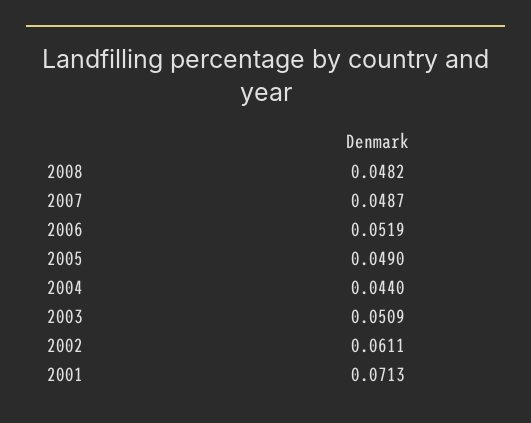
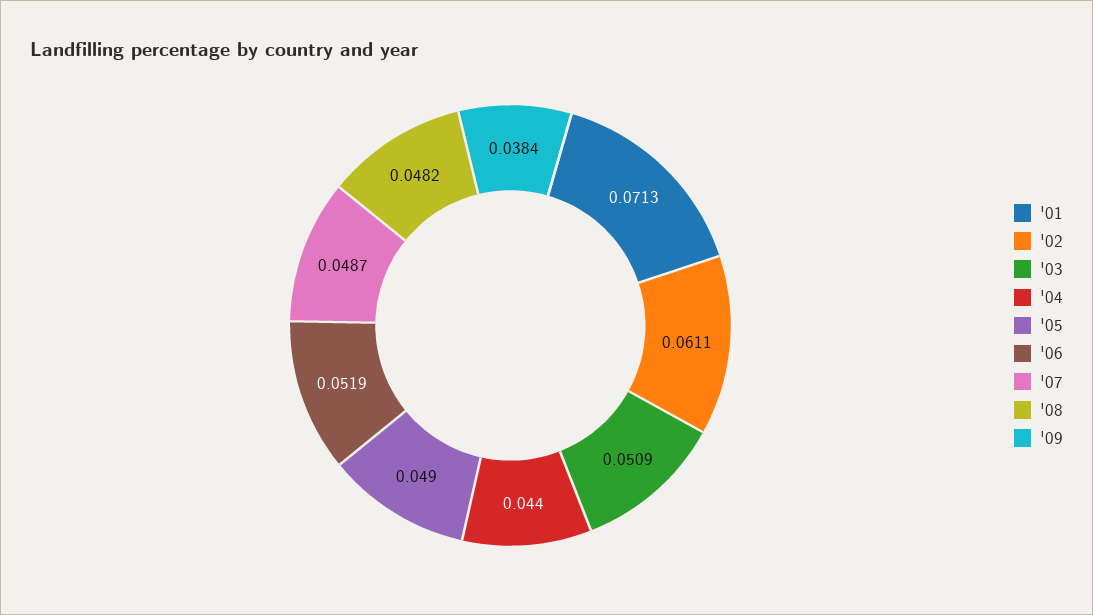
'09: none -> 0.0384

